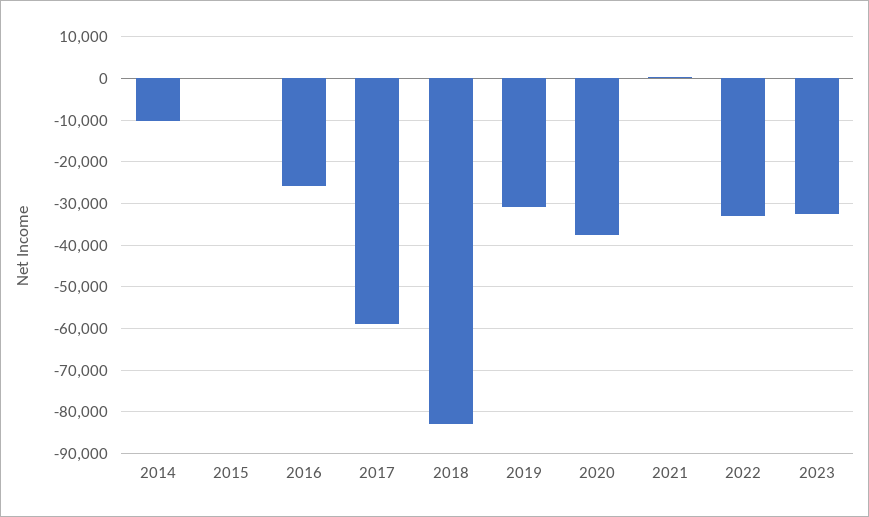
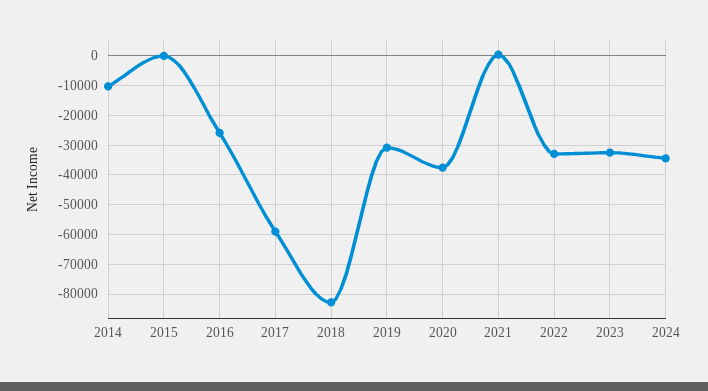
2024: none -> -35000

